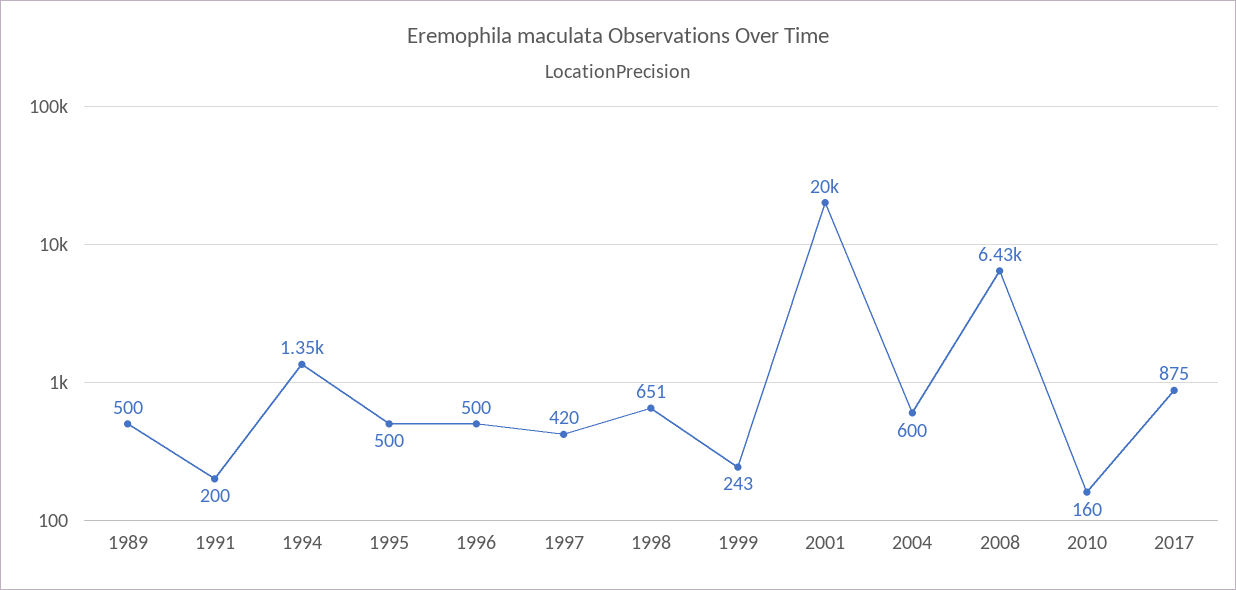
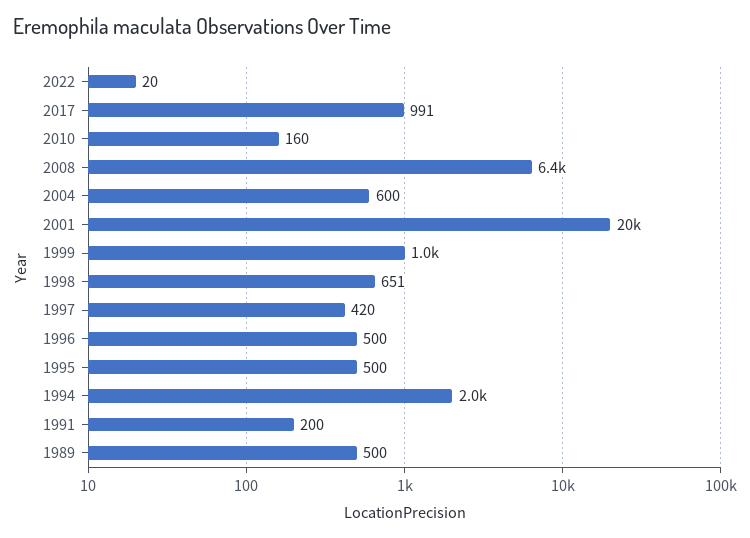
1994: 1350 -> 2000
1999: 243 -> 1000
2017: 875 -> 991
2022: none -> 20

